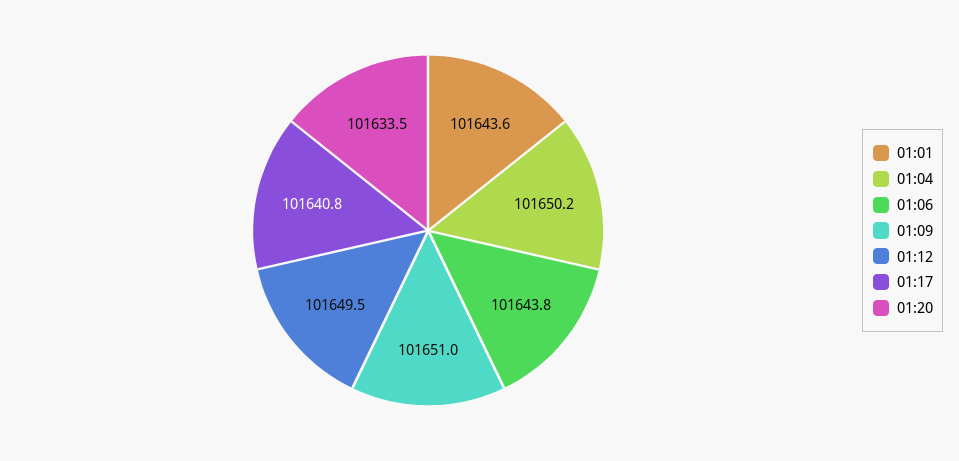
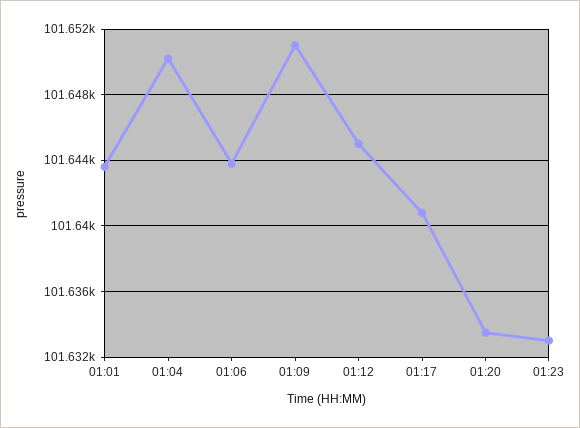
01:12: 101649.5 -> 101645
01:23: none -> 101633

